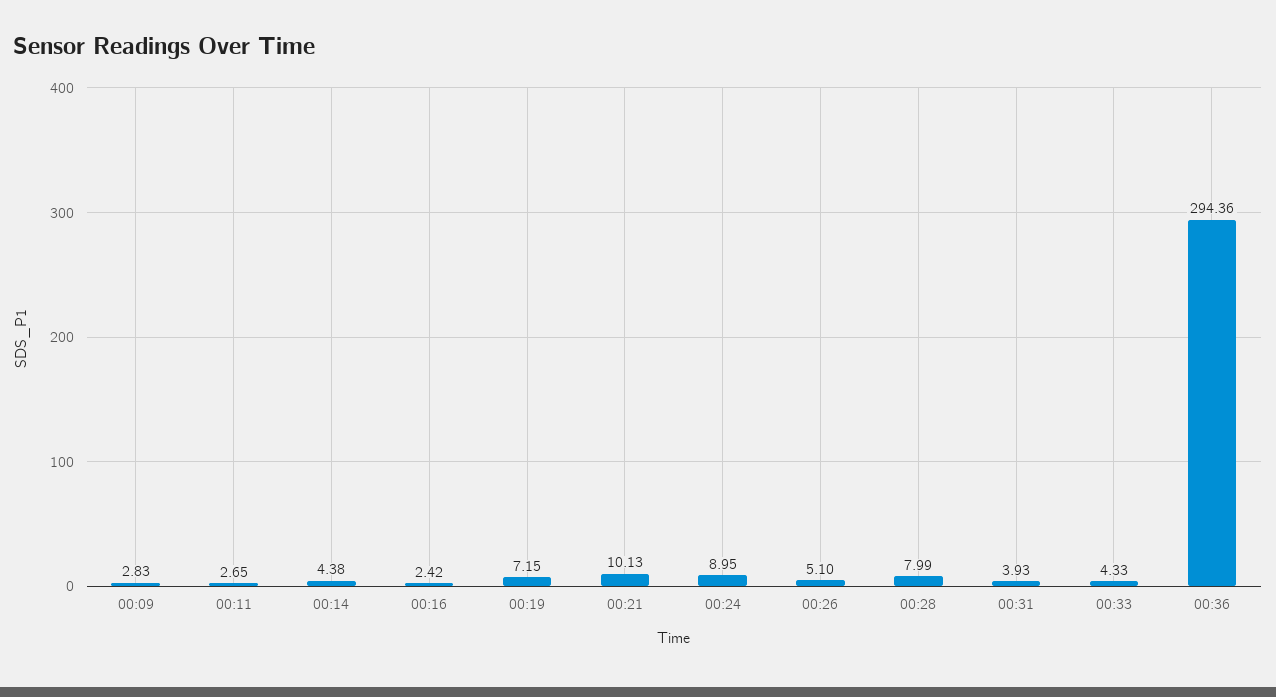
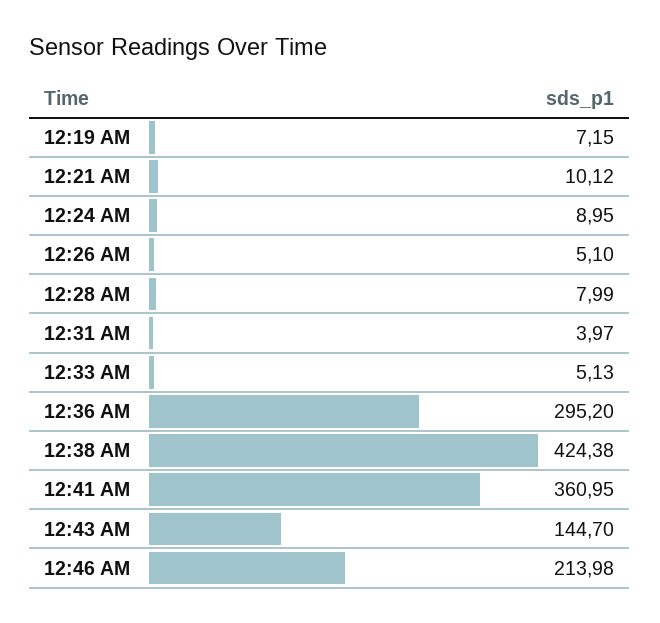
00:09: 2.83 -> none
00:11: 2.65 -> none
00:14: 4.38 -> none
00:16: 2.42 -> none
00:21: 10.13 -> 10.12
00:31: 3.93 -> 3.97
00:33: 4.33 -> 5.13
00:36: 294.36 -> 295.2
12:38 AM: none -> 424.38
12:41 AM: none -> 360.95
12:43 AM: none -> 144.7
12:46 AM: none -> 213.98

